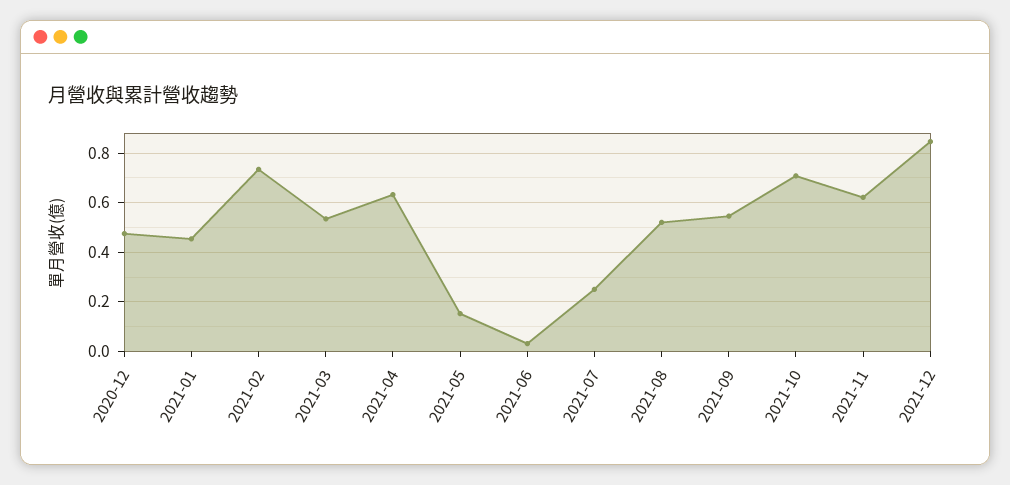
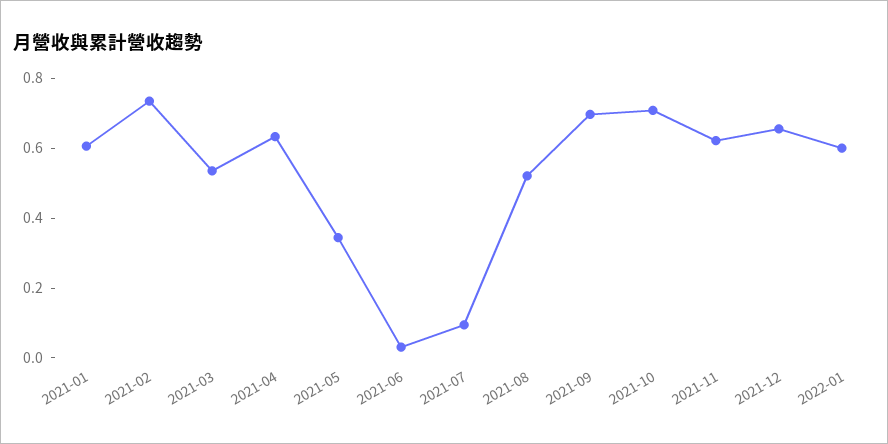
2020-12: 0.475 -> none
2021-01: 0.45 -> 0.6
2021-05: 0.15 -> 0.35
2021-07: 0.25 -> 0.1
2021-09: 0.55 -> 0.7
2021-12: 0.85 -> 0.65
2022-01: none -> 0.6

